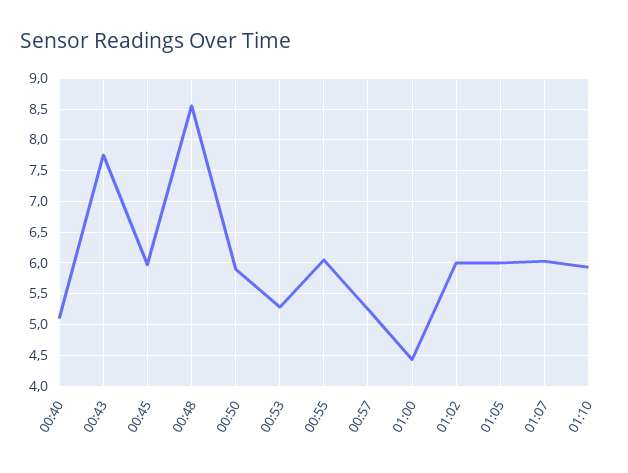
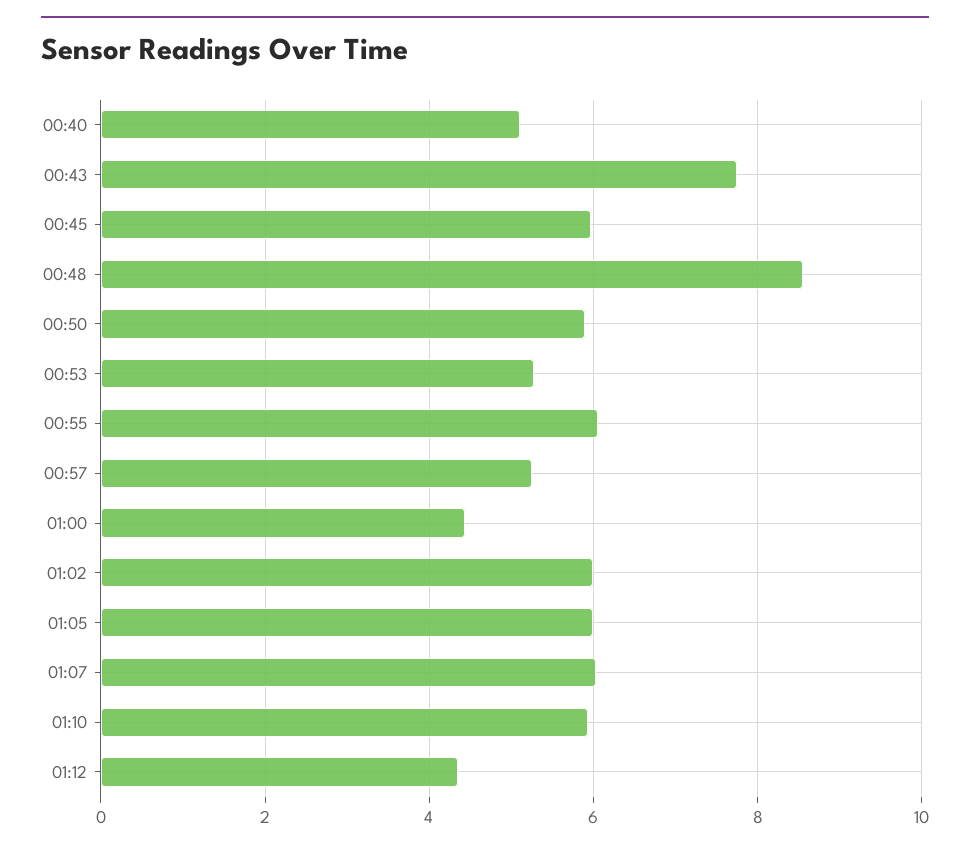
01:12: none -> 4.4

